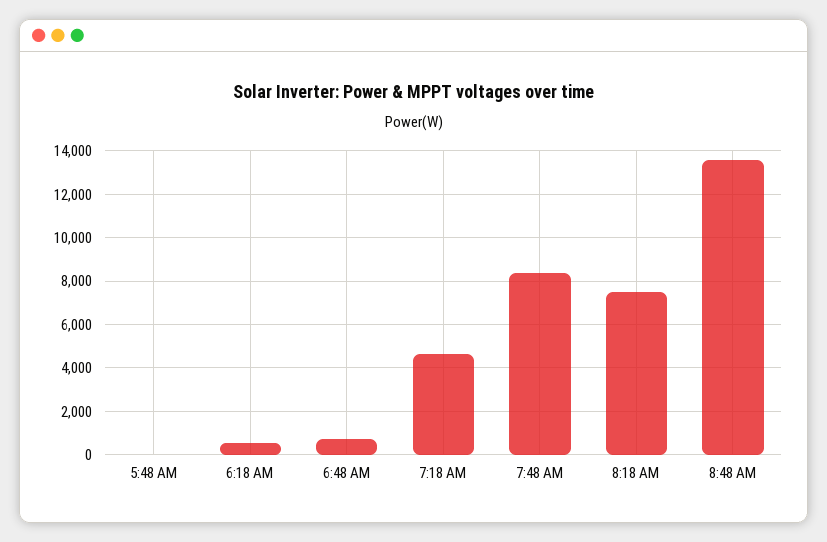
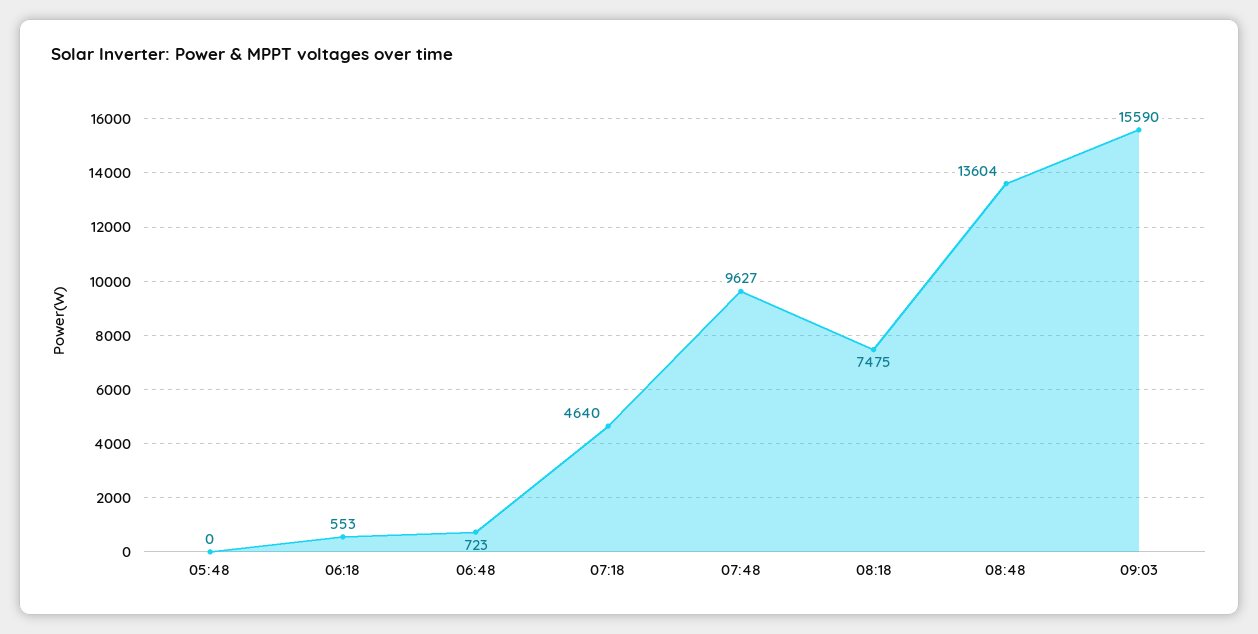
7:48 AM: 8500 -> 9627
09:03: none -> 15590

